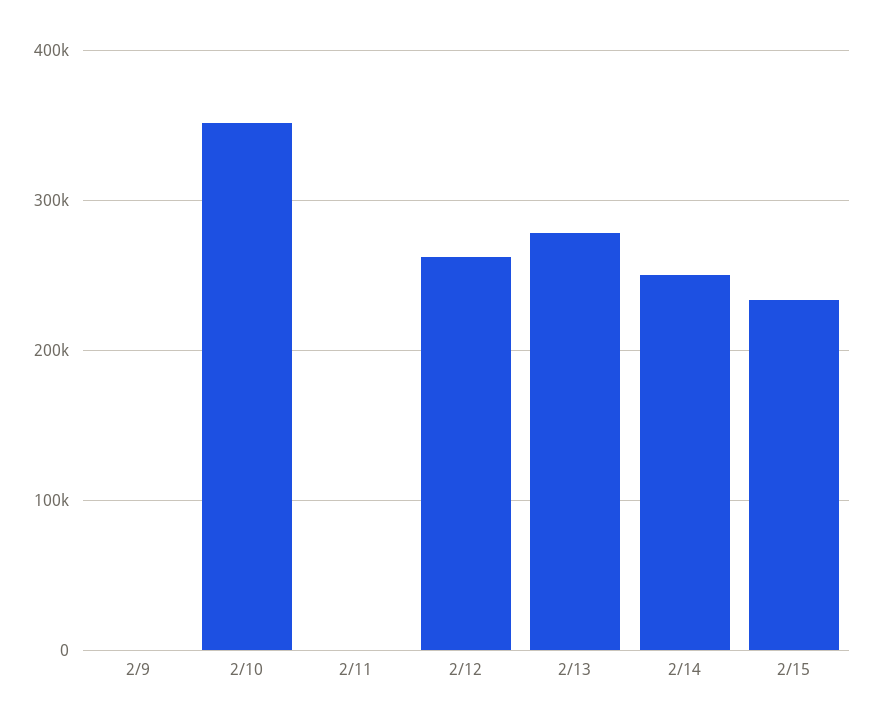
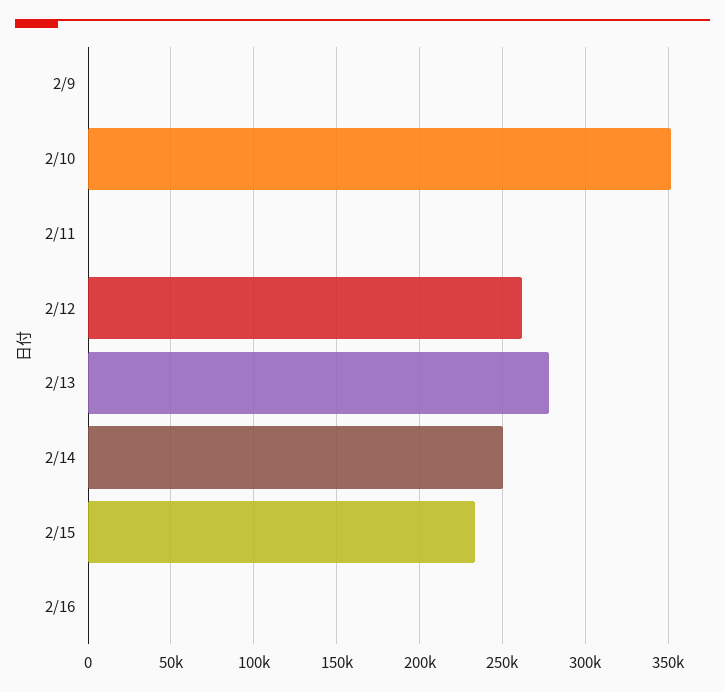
2/16: none -> 0

